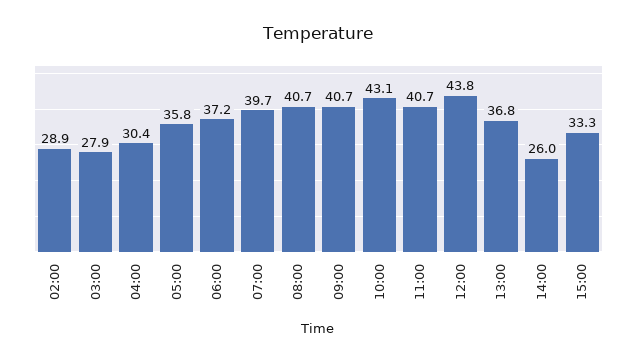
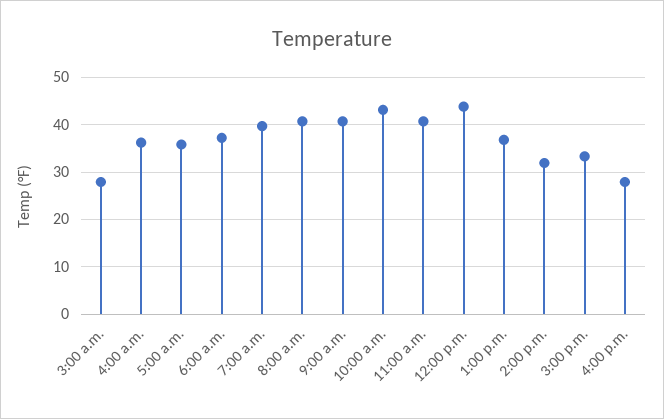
02:00: 28.9 -> none
04:00: 30.4 -> 36
14:00: 26 -> 32
4:00 p.m.: none -> 28

